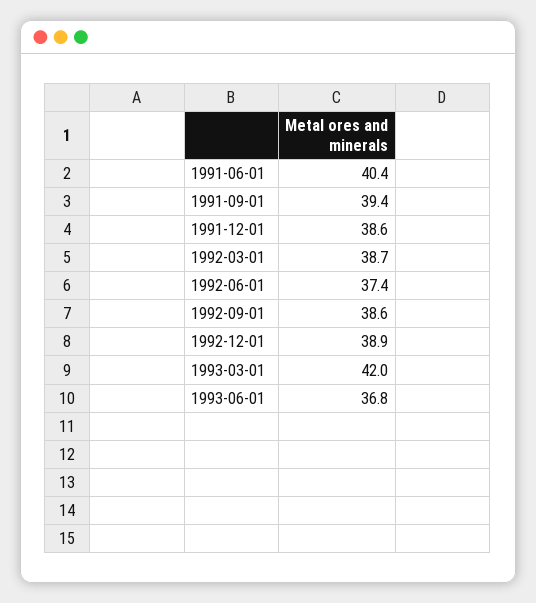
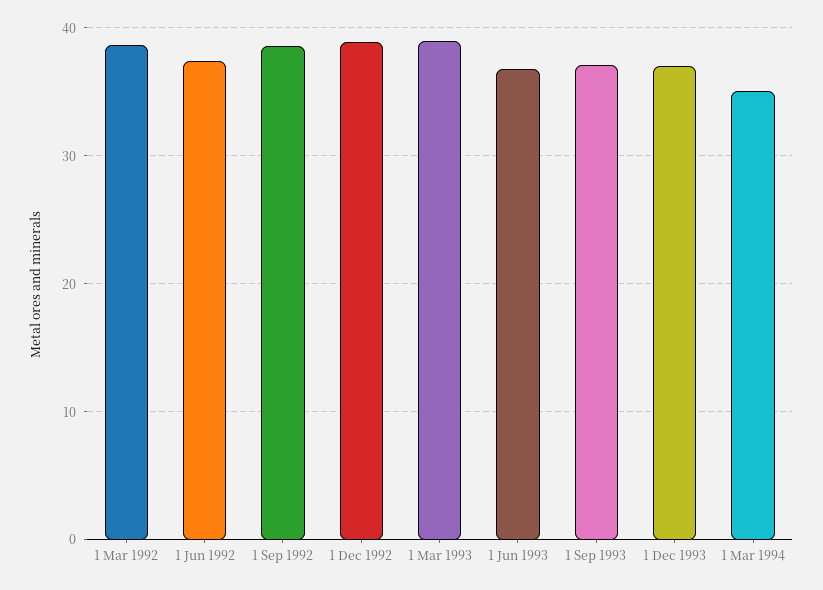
1991-06-01: 40.4 -> none
1991-09-01: 39.4 -> none
1991-12-01: 38.6 -> none
1993-03-01: 42 -> 39
1 Sep 1993: none -> 37
1 Dec 1993: none -> 37
1 Mar 1994: none -> 35

